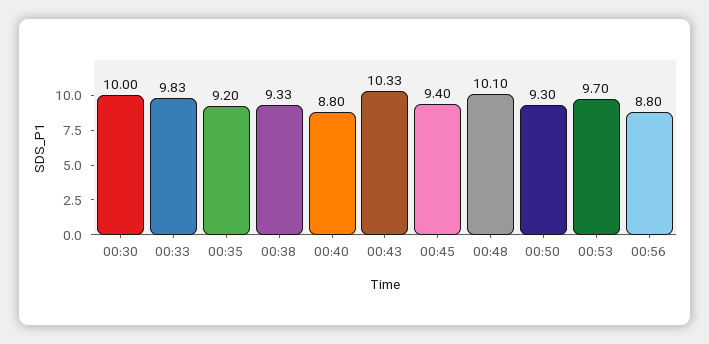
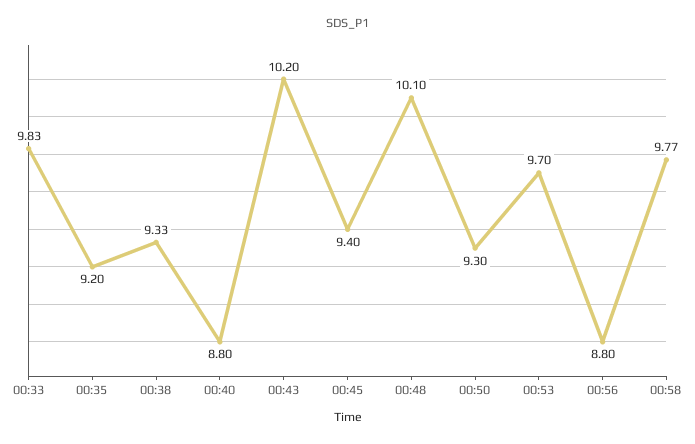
00:30: 10 -> none
00:43: 10.33 -> 10.2
00:58: none -> 9.77

